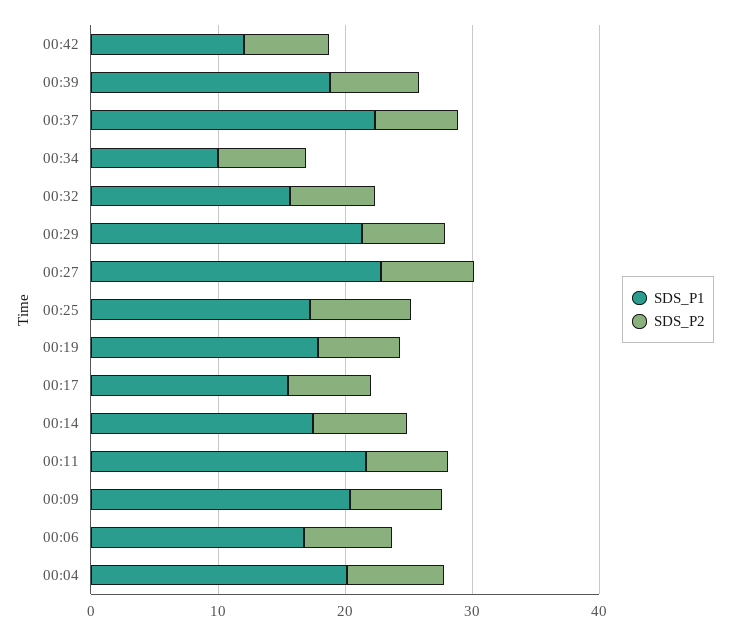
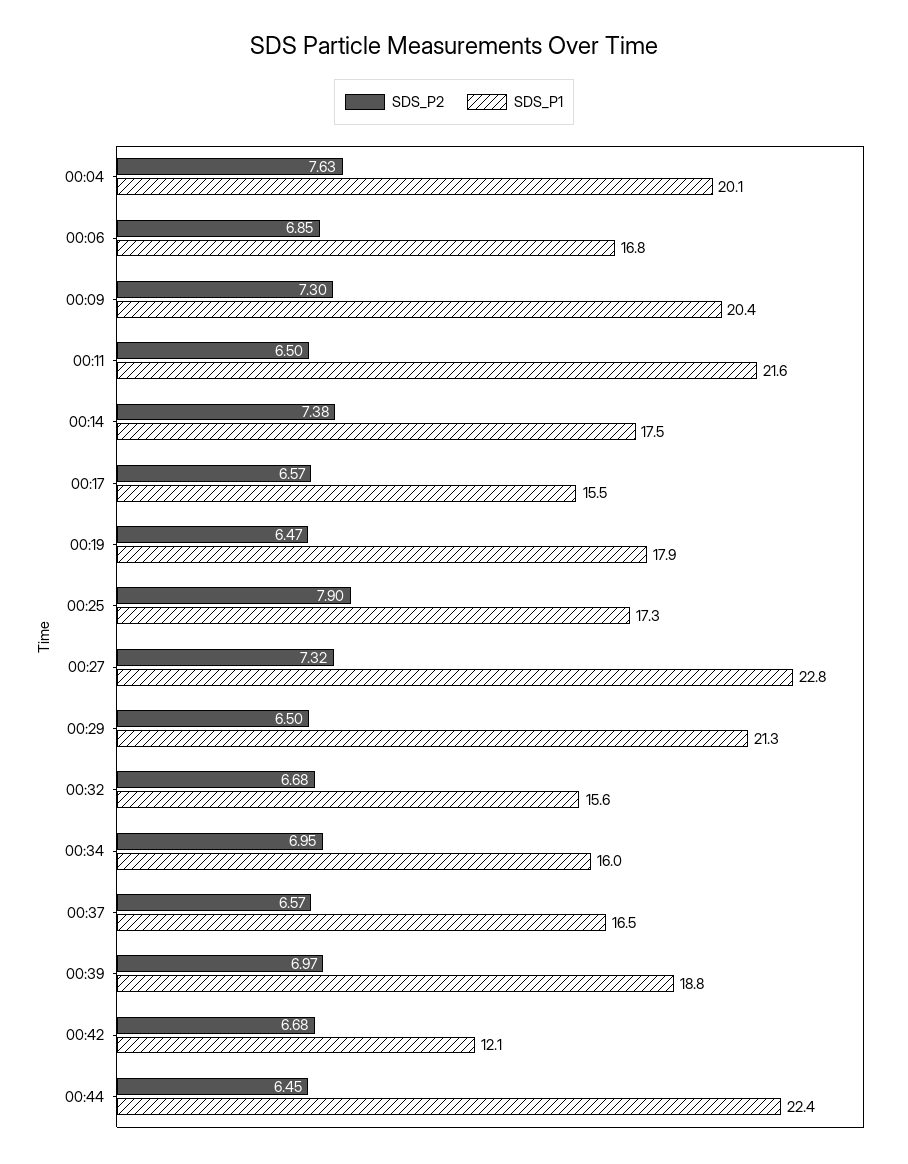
SDS_P1, 00:37: 22 -> 16.5
SDS_P1, 00:34: 10 -> 16
SDS_P2, 00:44: none -> 6.45
SDS_P1, 00:44: none -> 22.4

